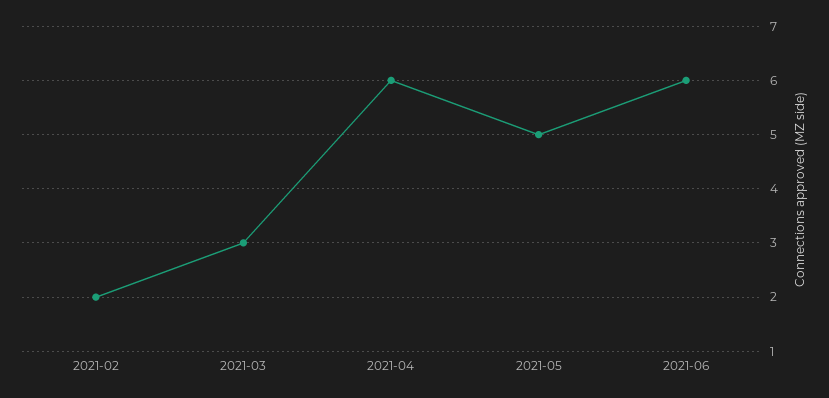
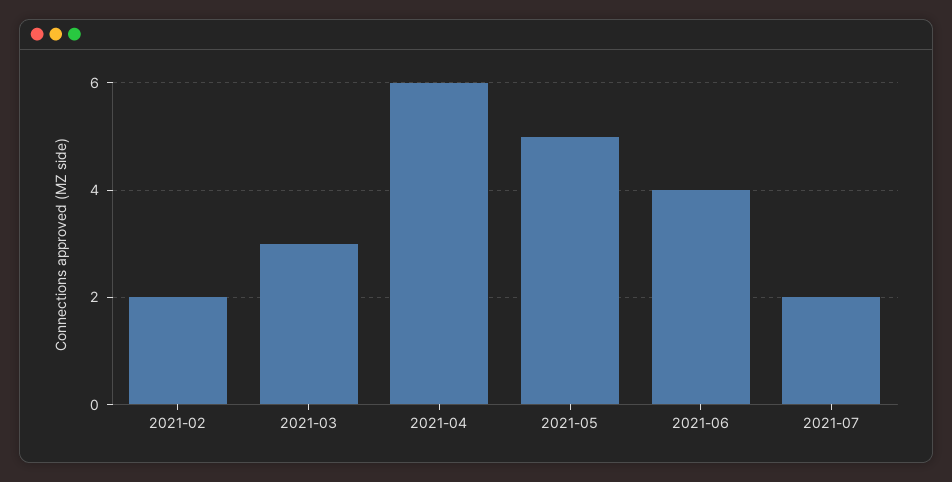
2021-06: 6 -> 4
2021-07: none -> 2

